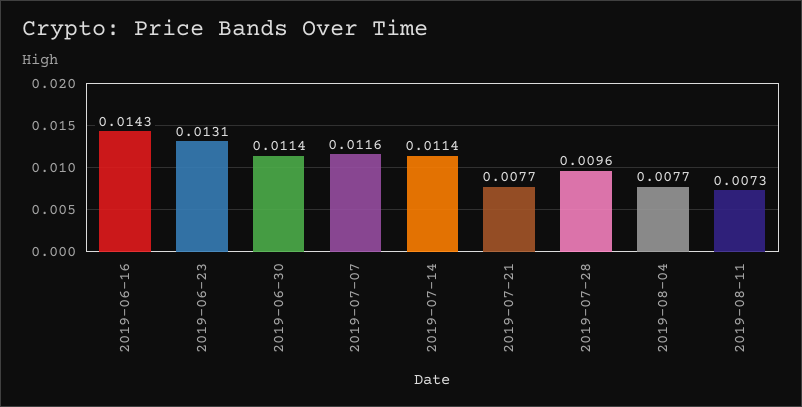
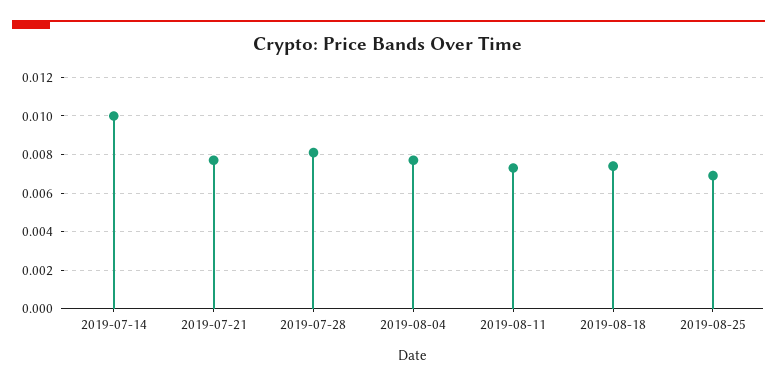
2019-06-16: 0.0143 -> none
2019-06-23: 0.0131 -> none
2019-06-30: 0.0114 -> none
2019-07-07: 0.0116 -> none
2019-07-14: 0.0114 -> 0.01
2019-07-28: 0.0096 -> 0.008
2019-08-18: none -> 0.0075
2019-08-25: none -> 0.007

